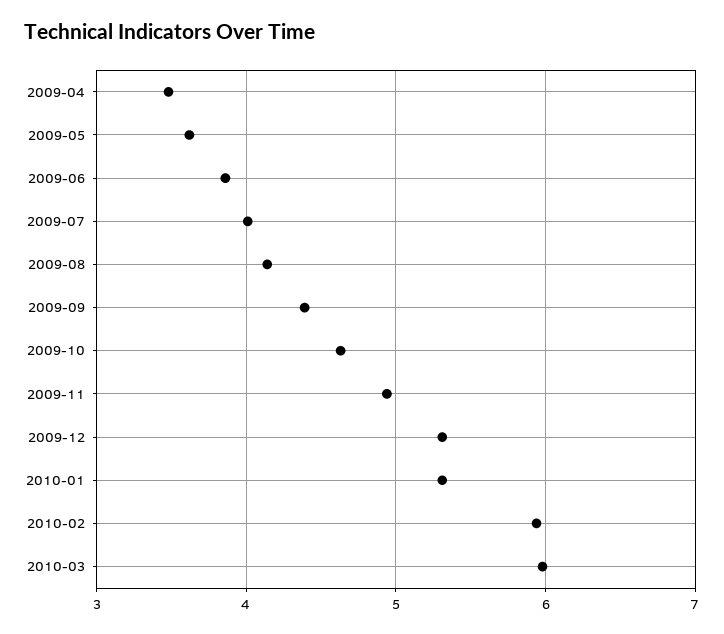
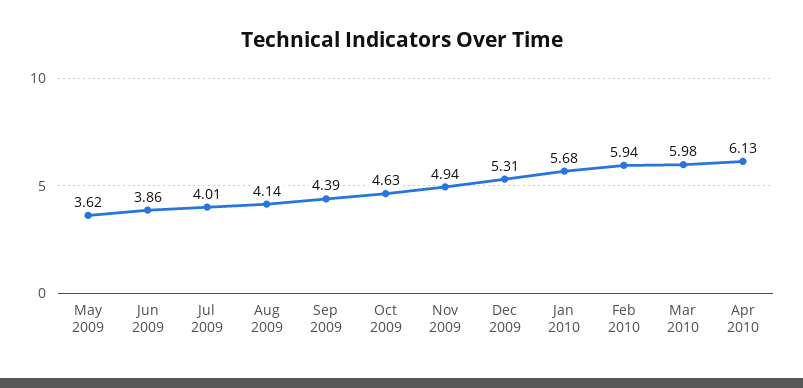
2009-04: 3.5 -> none
2010-01: 5.3 -> 5.68
Apr 2010: none -> 6.13

